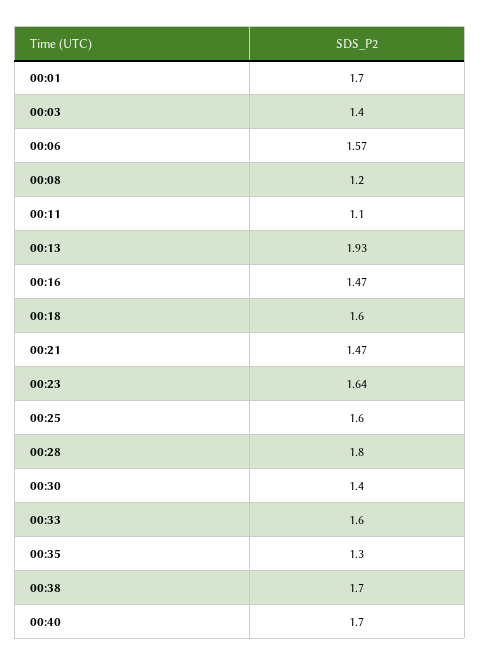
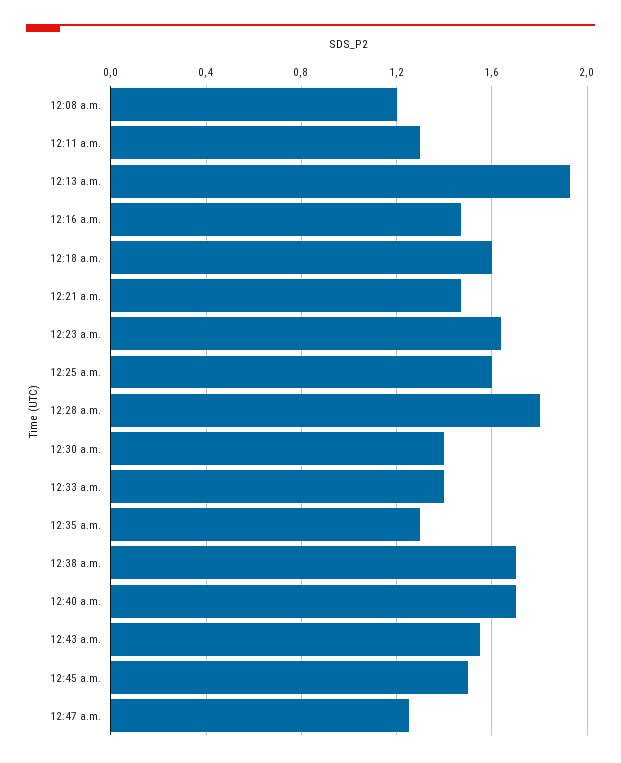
00:01: 1.7 -> none
00:03: 1.4 -> none
00:06: 1.57 -> none
00:11: 1.1 -> 1.3
00:33: 1.6 -> 1.4
12:43 a.m.: none -> 1.55
12:45 a.m.: none -> 1.5
12:47 a.m.: none -> 1.25

